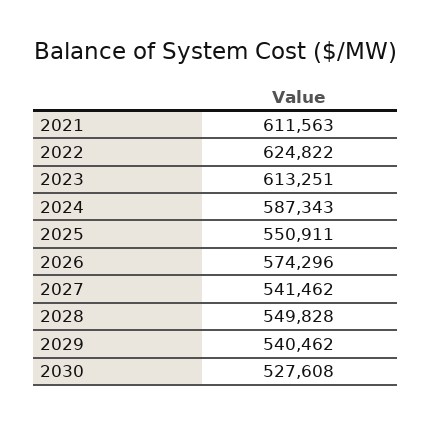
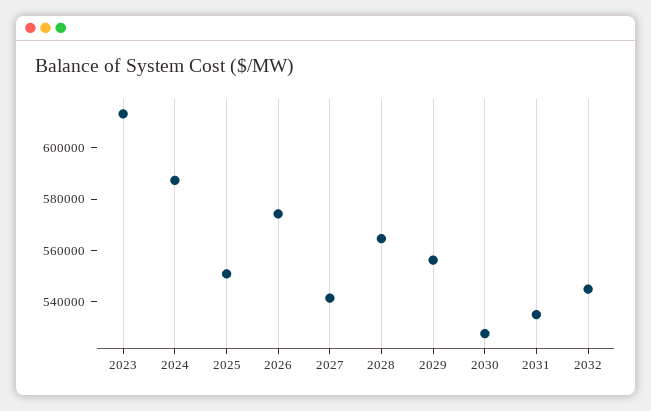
2021: 611563 -> none
2022: 624822 -> none
2028: 549828 -> 565000
2029: 540462 -> 555000
2031: none -> 535000
2032: none -> 545000

